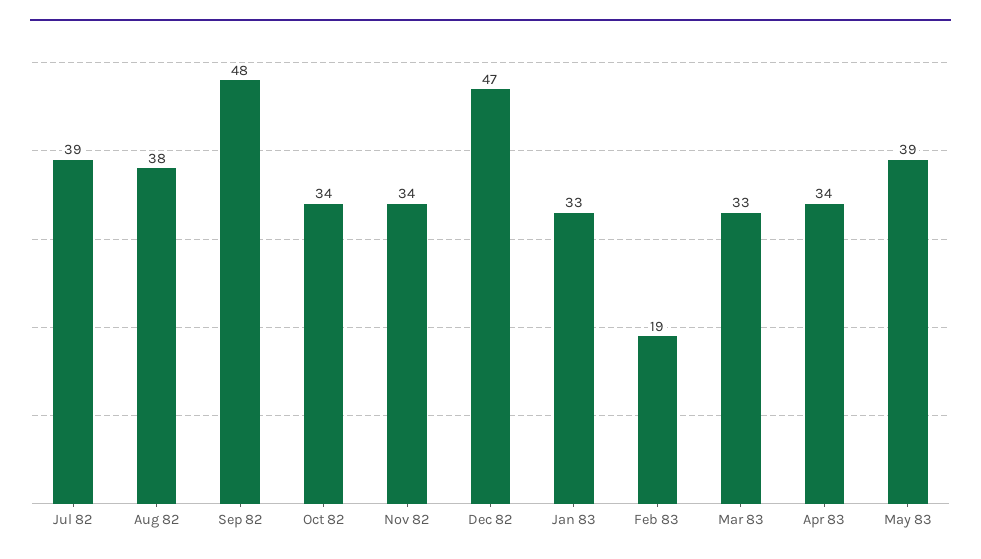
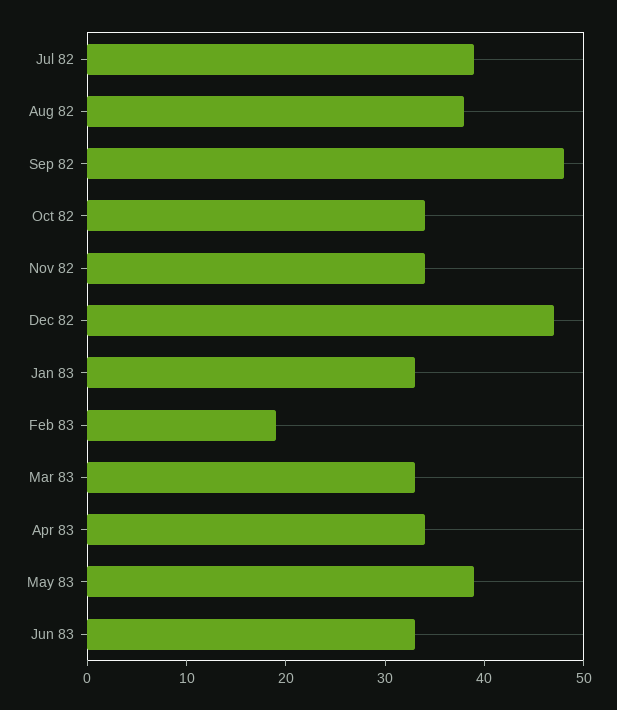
Jun 83: none -> 33

